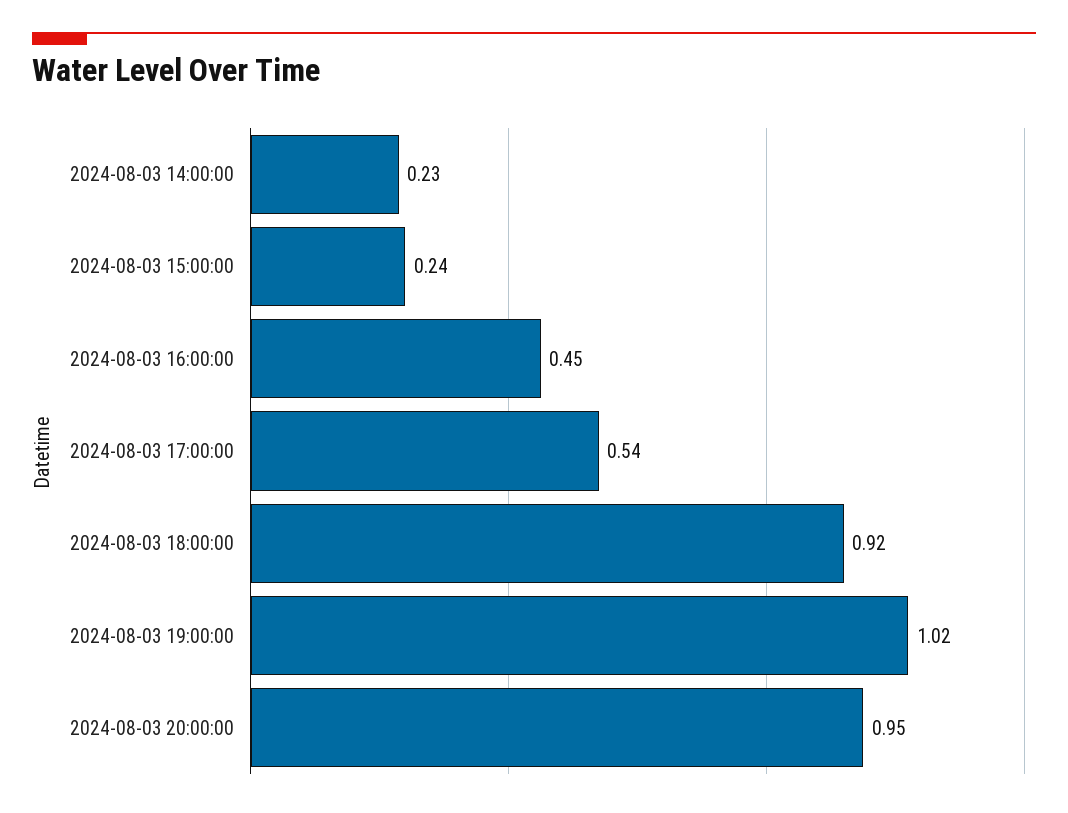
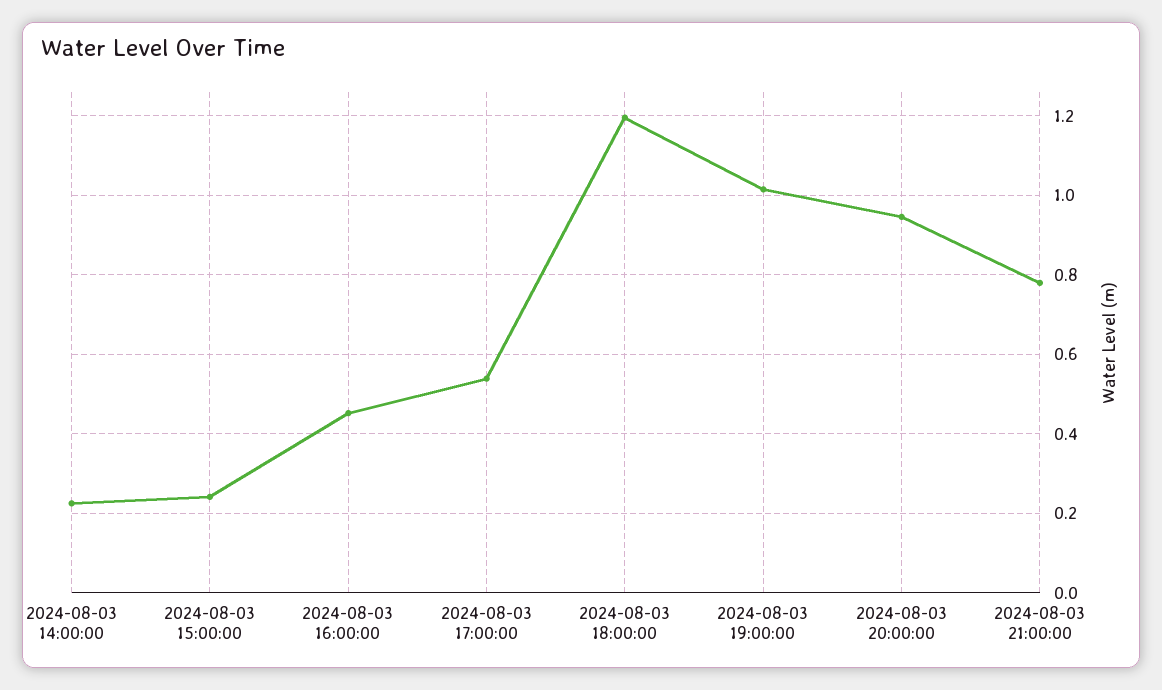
2024-08-03 18:00:00: 0.92 -> 1.2
2024-08-03 21:00:00: none -> 0.78

